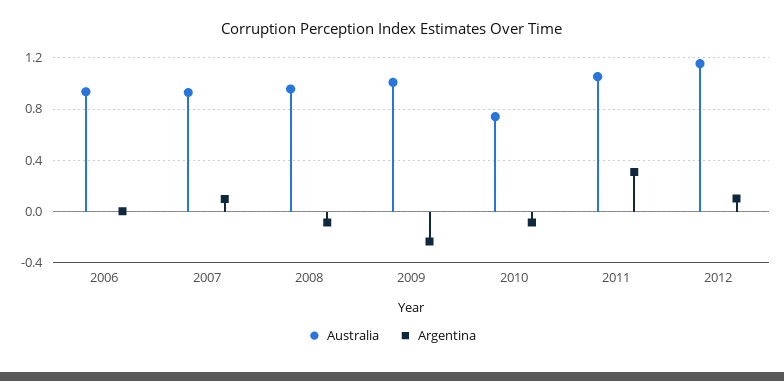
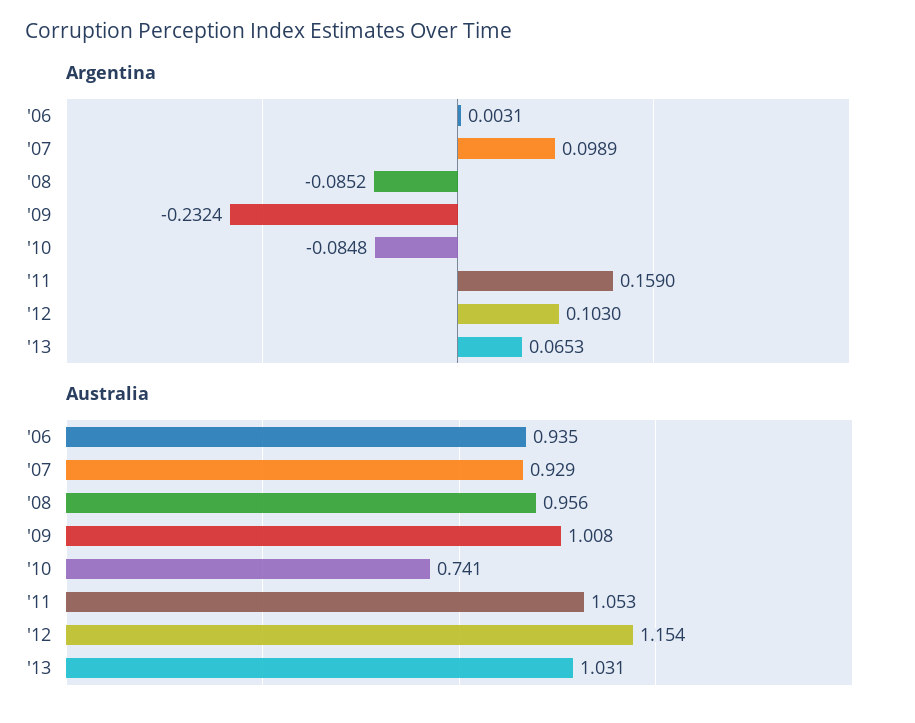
Argentina, 2011: 0.3 -> 0.159
Argentina, '13: none -> 0.0653
Australia, '13: none -> 1.031

